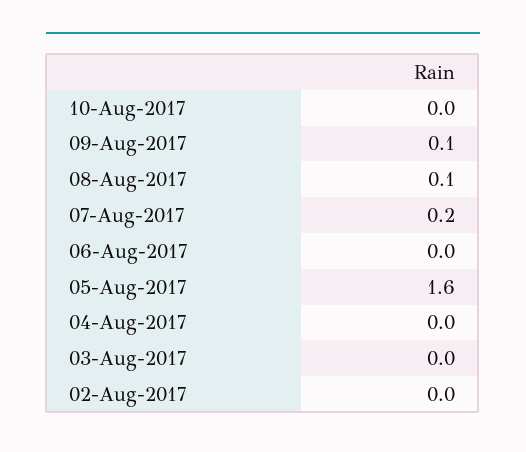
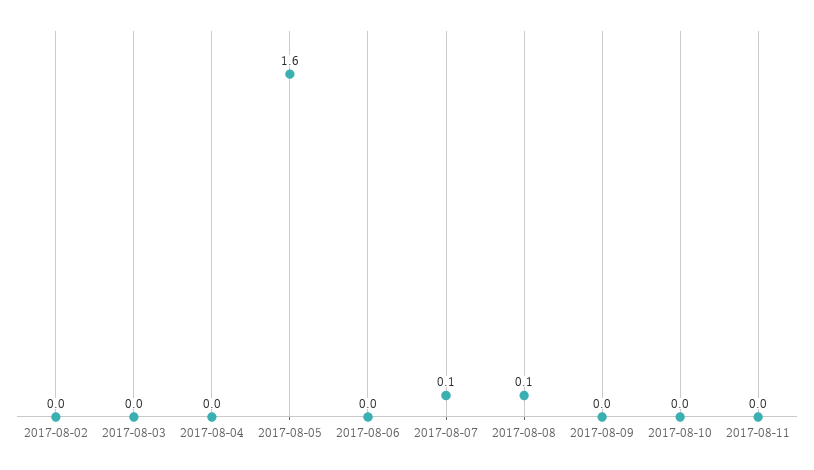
09-Aug-2017: 0.1 -> 0
07-Aug-2017: 0.2 -> 0.1
2017-08-11: none -> 0

